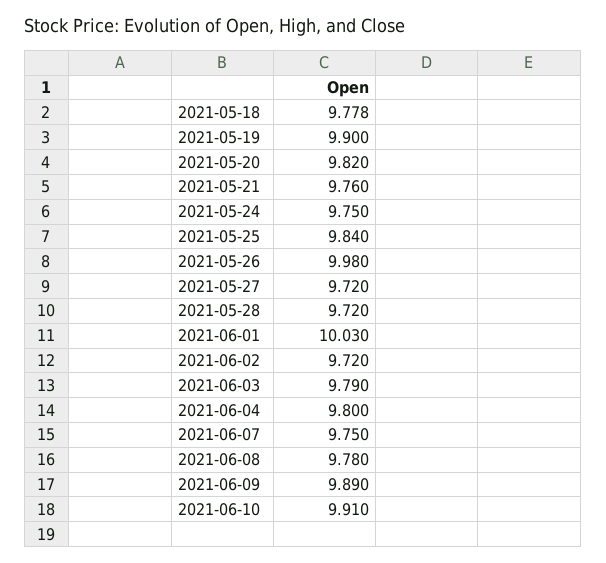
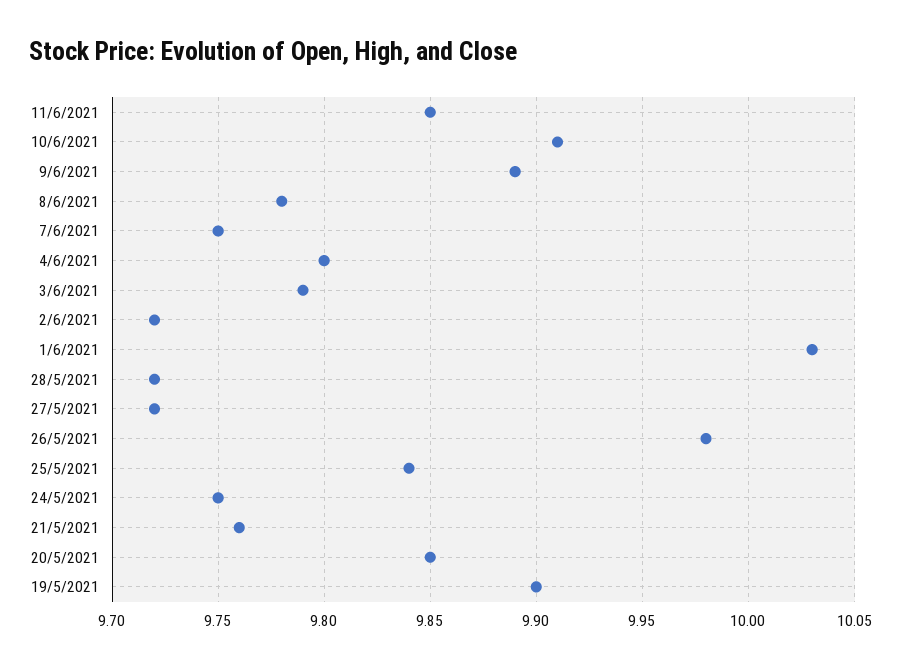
2021-05-18: 9.778 -> none
2021-05-20: 9.82 -> 9.85
11/6/2021: none -> 9.85

